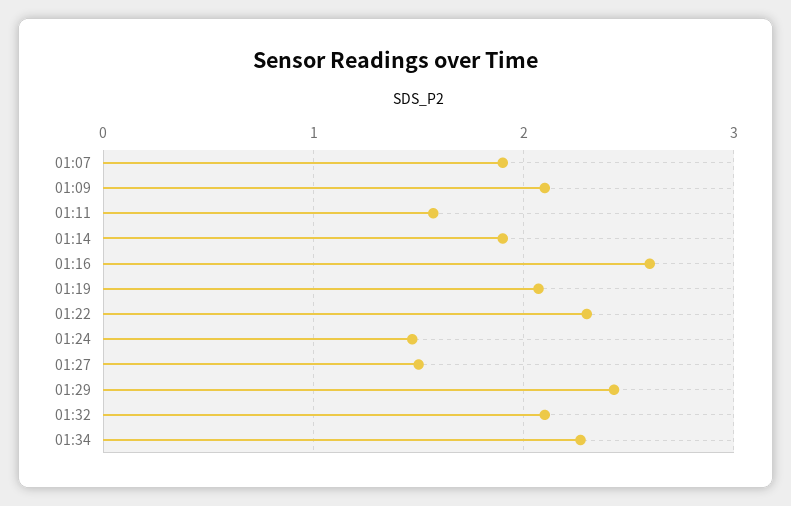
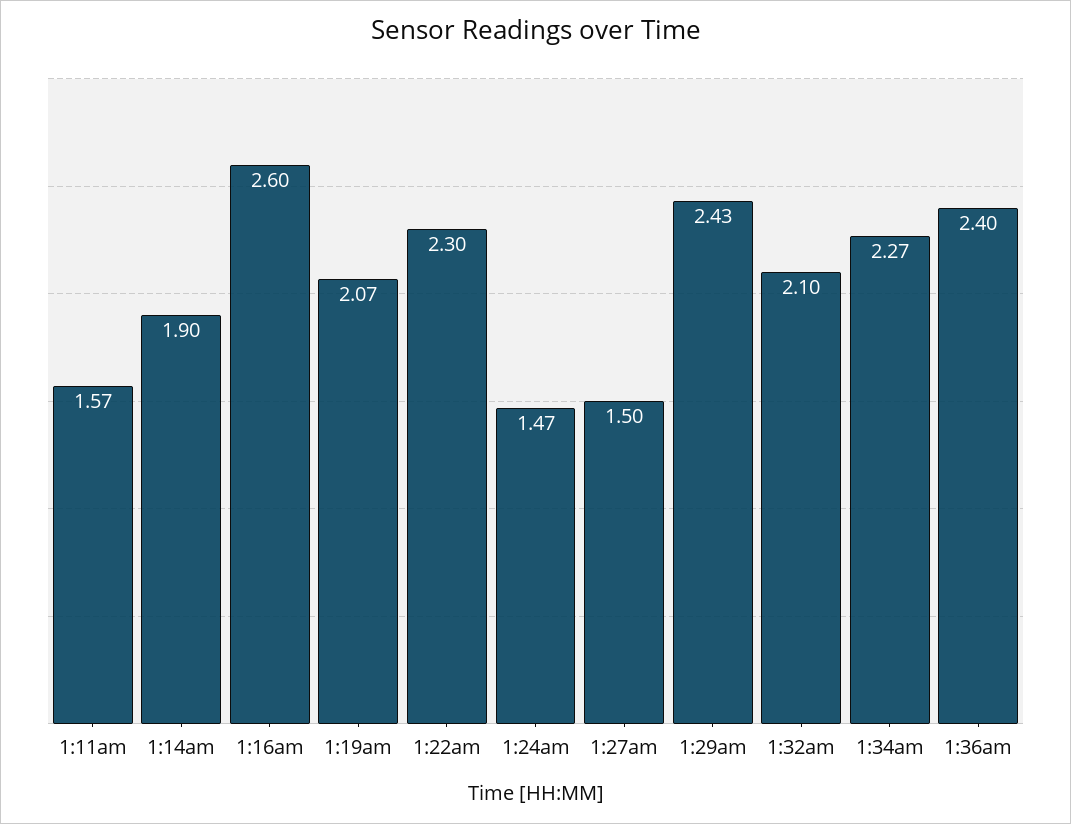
01:07: 1.9 -> none
01:09: 2.1 -> none
1:36am: none -> 2.4

